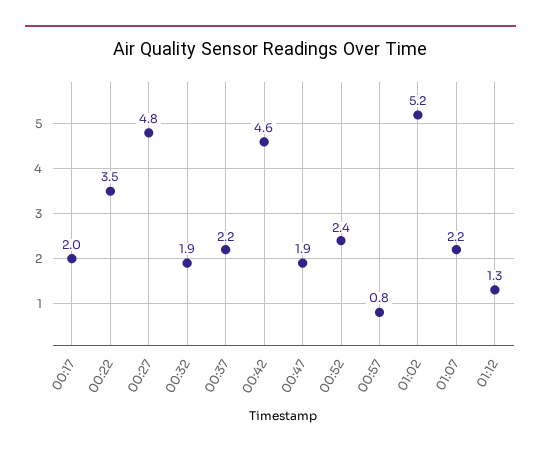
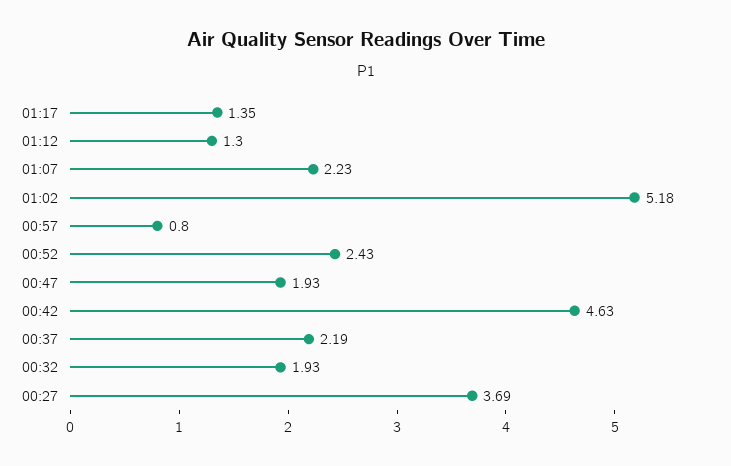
00:17: 2 -> none
00:22: 3.5 -> none
00:27: 4.8 -> 3.69
01:17: none -> 1.35

